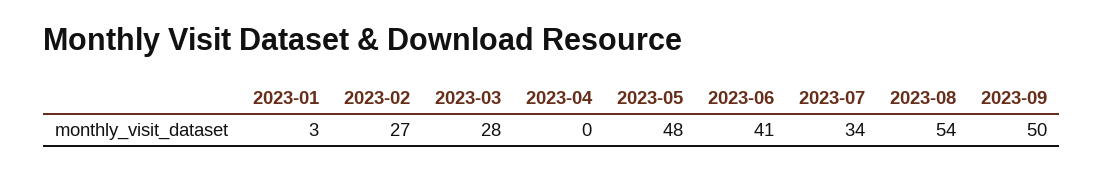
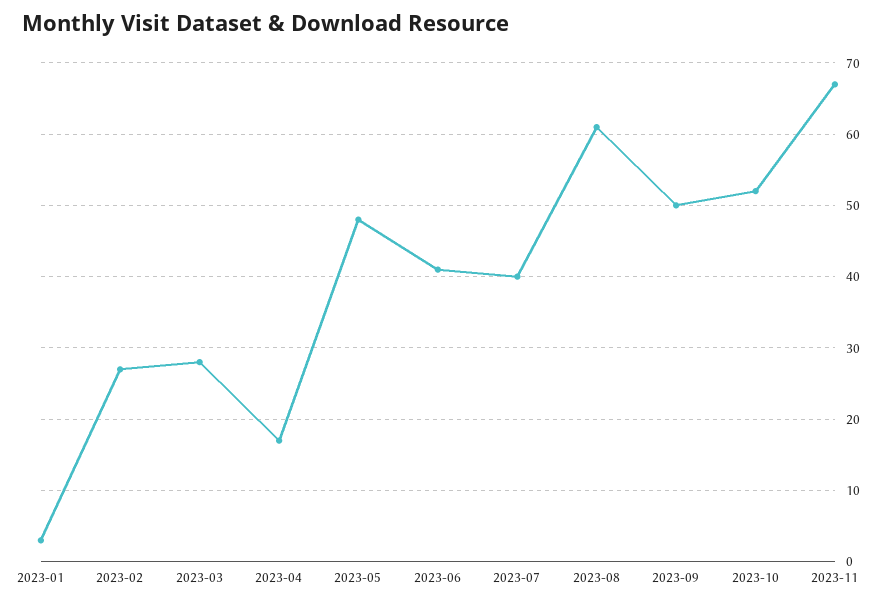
2023-04: 0 -> 17
2023-07: 34 -> 40
2023-08: 54 -> 61
2023-10: none -> 52
2023-11: none -> 67

